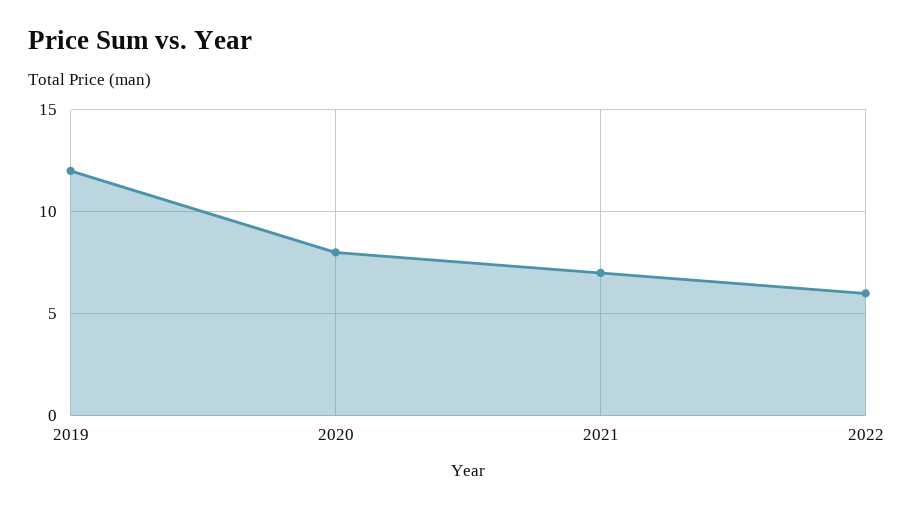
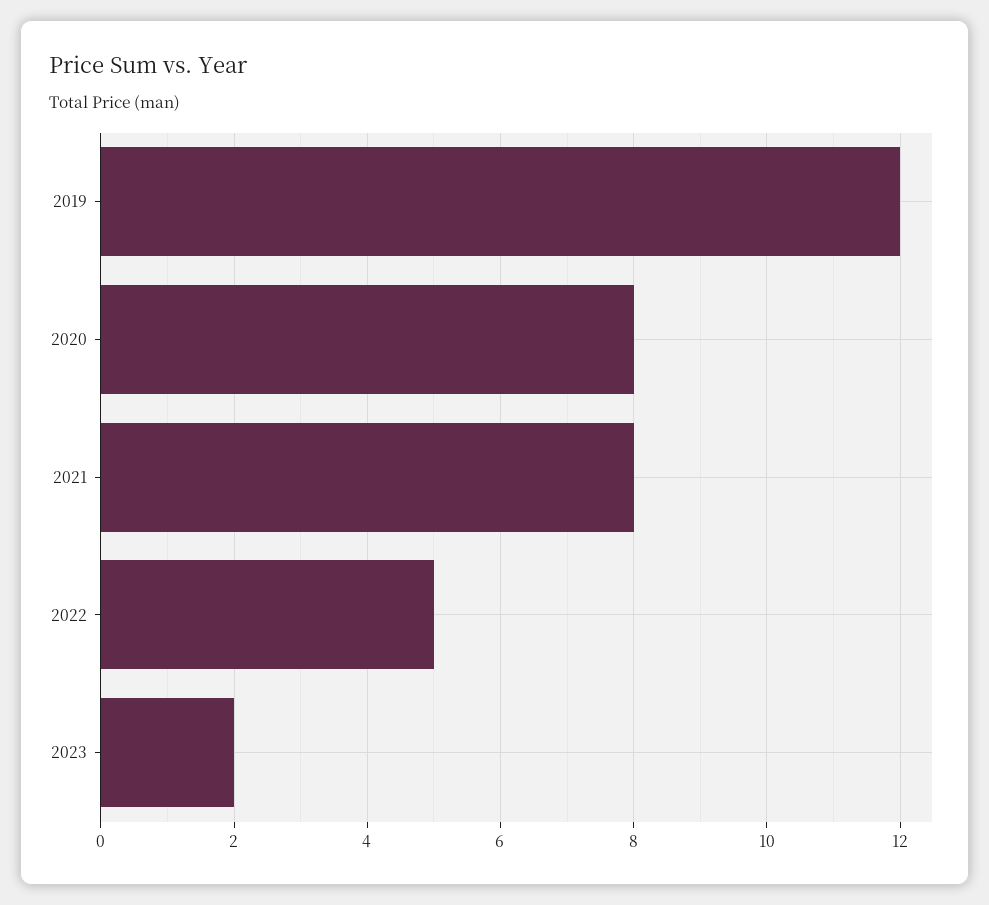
2021: 7 -> 8
2022: 6 -> 5
2023: none -> 2

